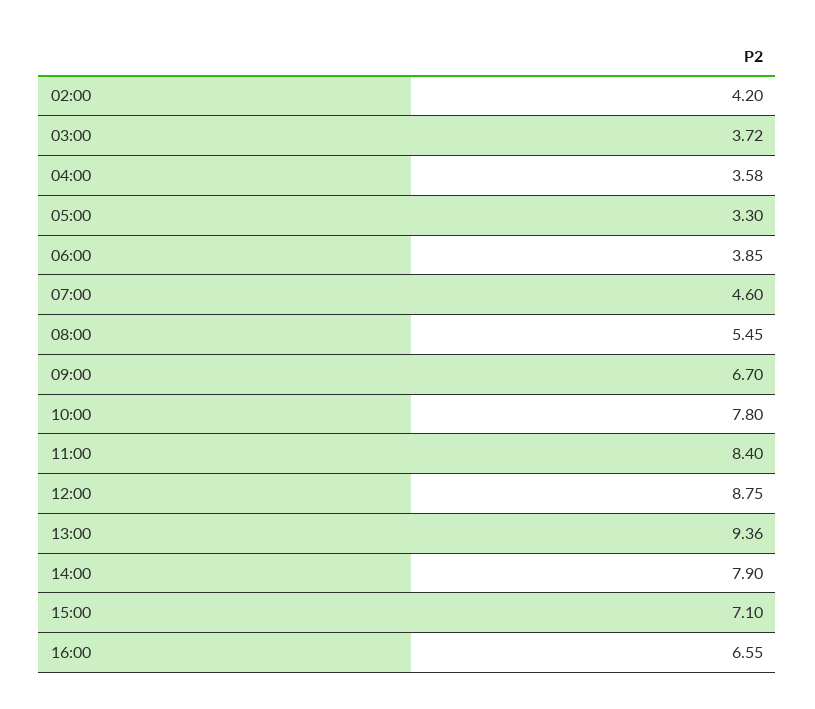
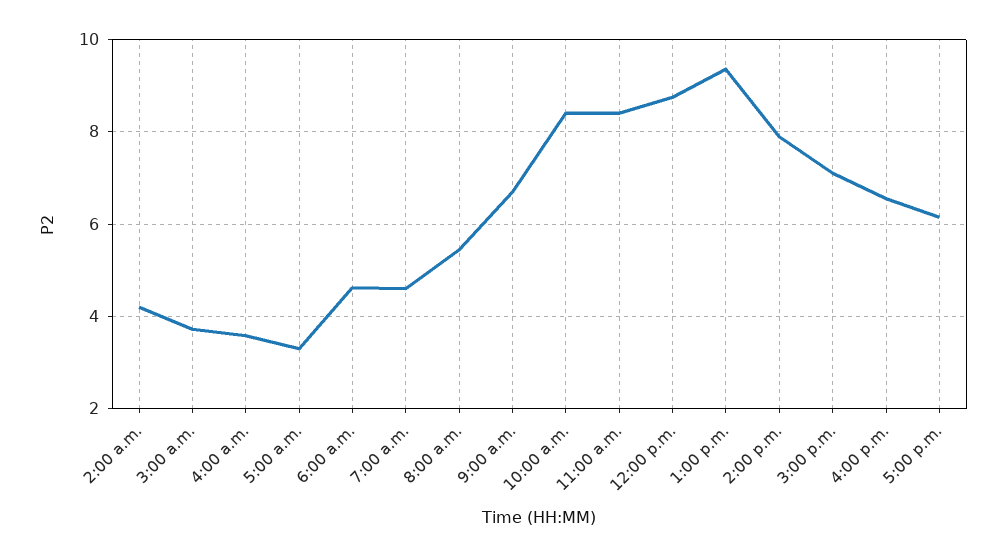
06:00: 3.85 -> 4.6
10:00: 7.8 -> 8.4
5:00 p.m.: none -> 6.2

